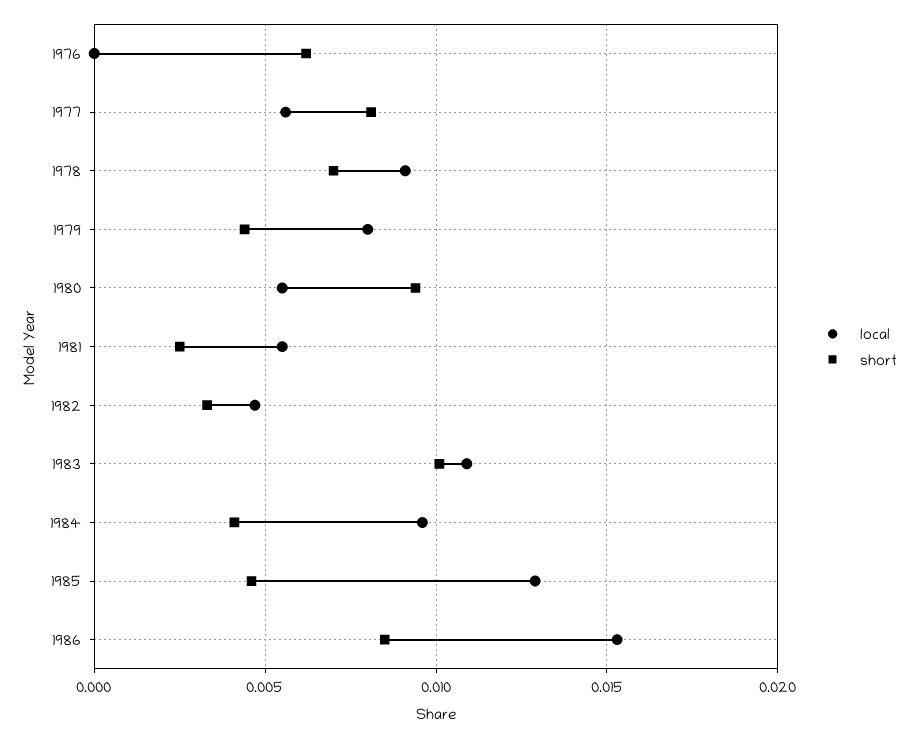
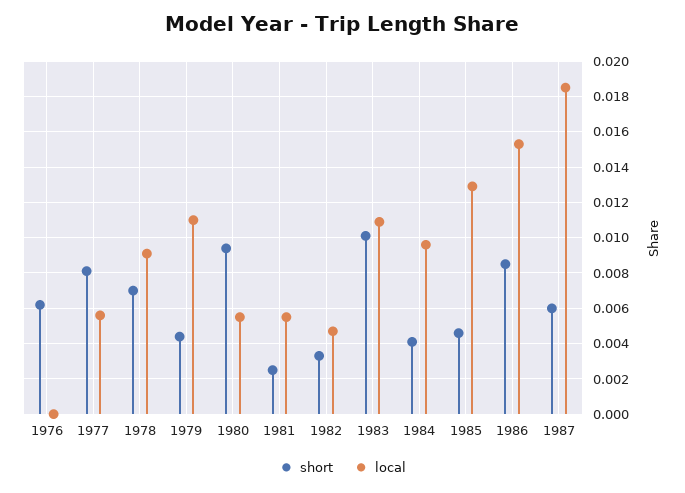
local, 1979: 0.008 -> 0.011
short, 1987: none -> 0.006
local, 1987: none -> 0.0185

